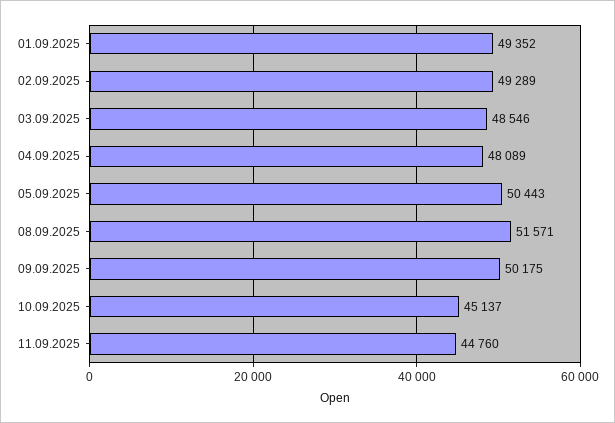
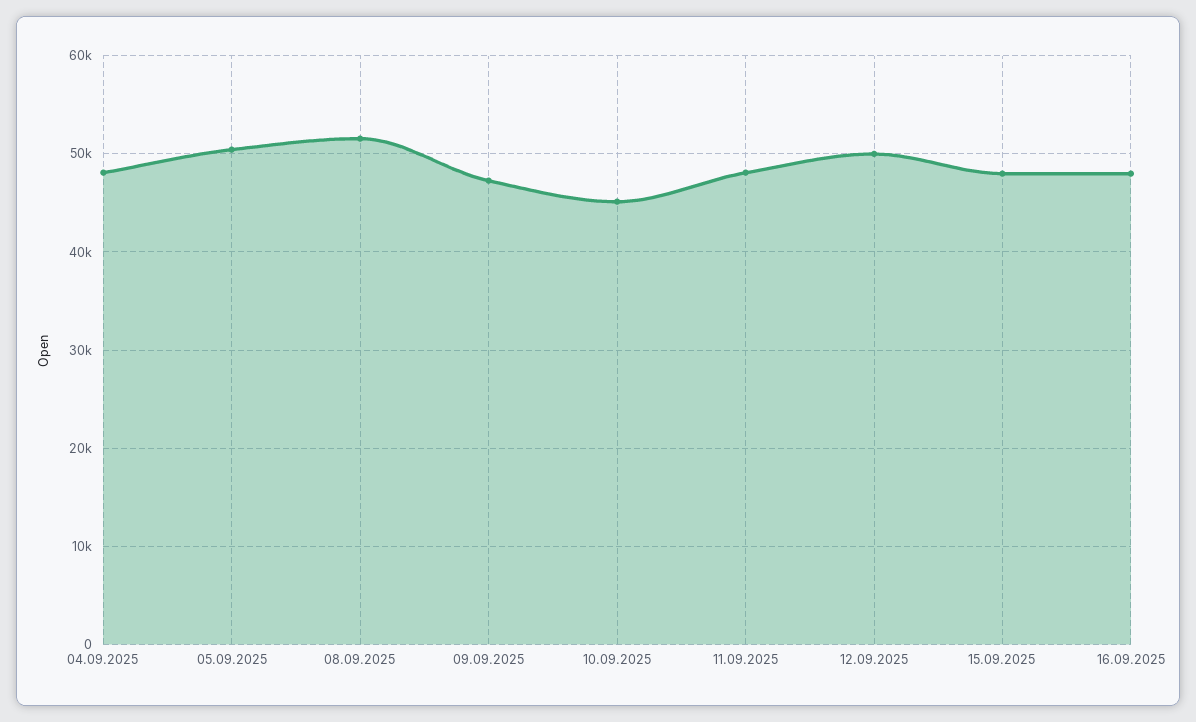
01.09.2025: 49352 -> none
02.09.2025: 49289 -> none
03.09.2025: 48546 -> none
09.09.2025: 50175 -> 47000
11.09.2025: 44760 -> 48000
12.09.2025: none -> 50000
15.09.2025: none -> 48000
16.09.2025: none -> 48000

